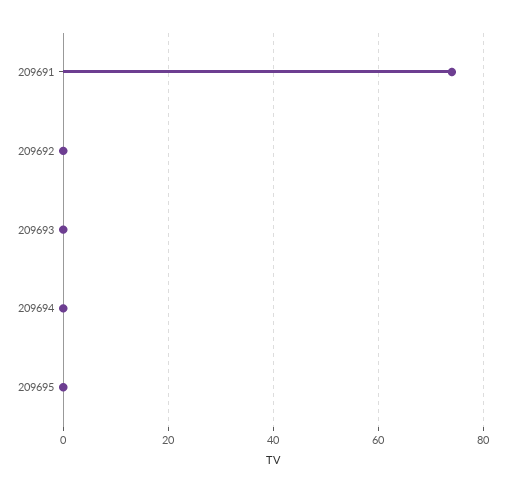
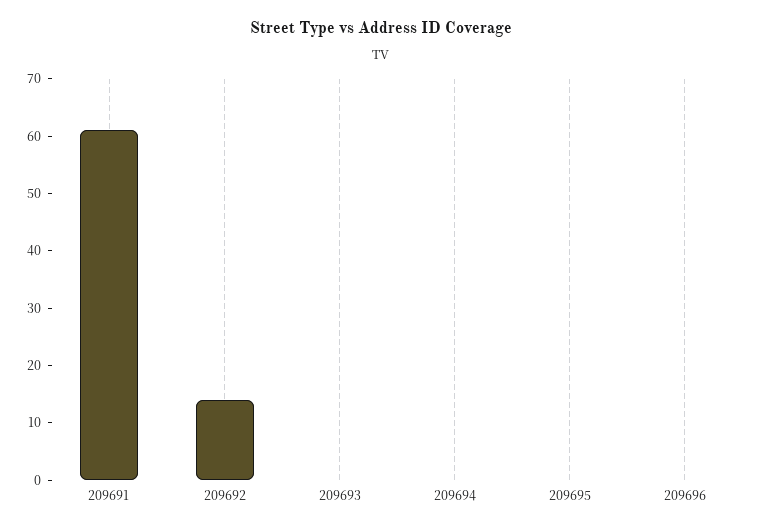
209691: 75 -> 60
209692: 0 -> 15
209696: none -> 0

